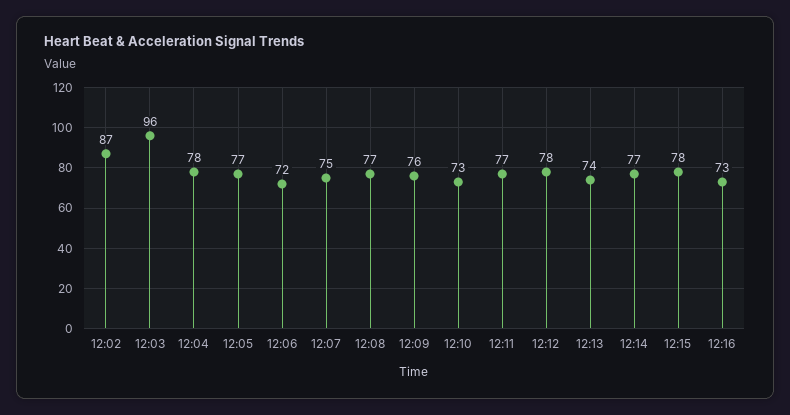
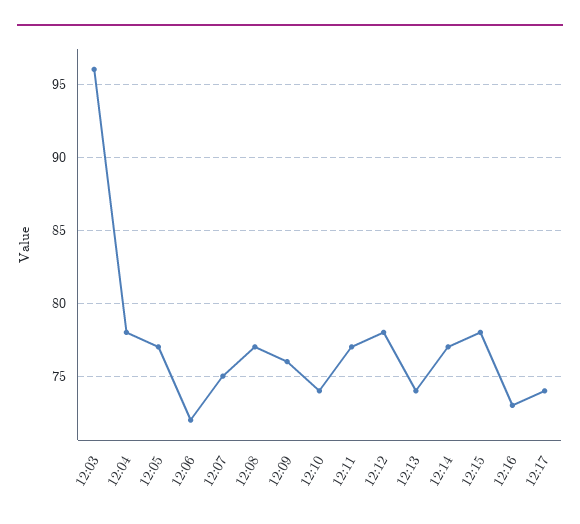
12:02: 87 -> none
12:10: 73 -> 74
12:17: none -> 74

